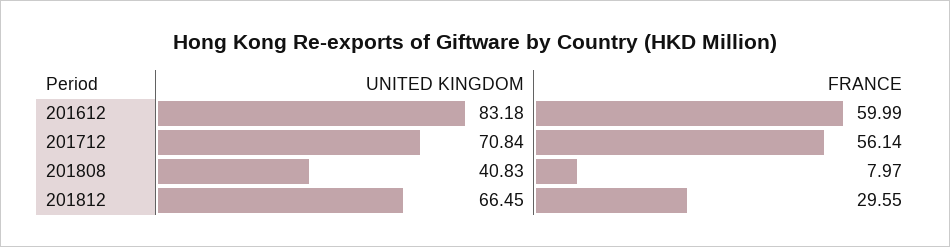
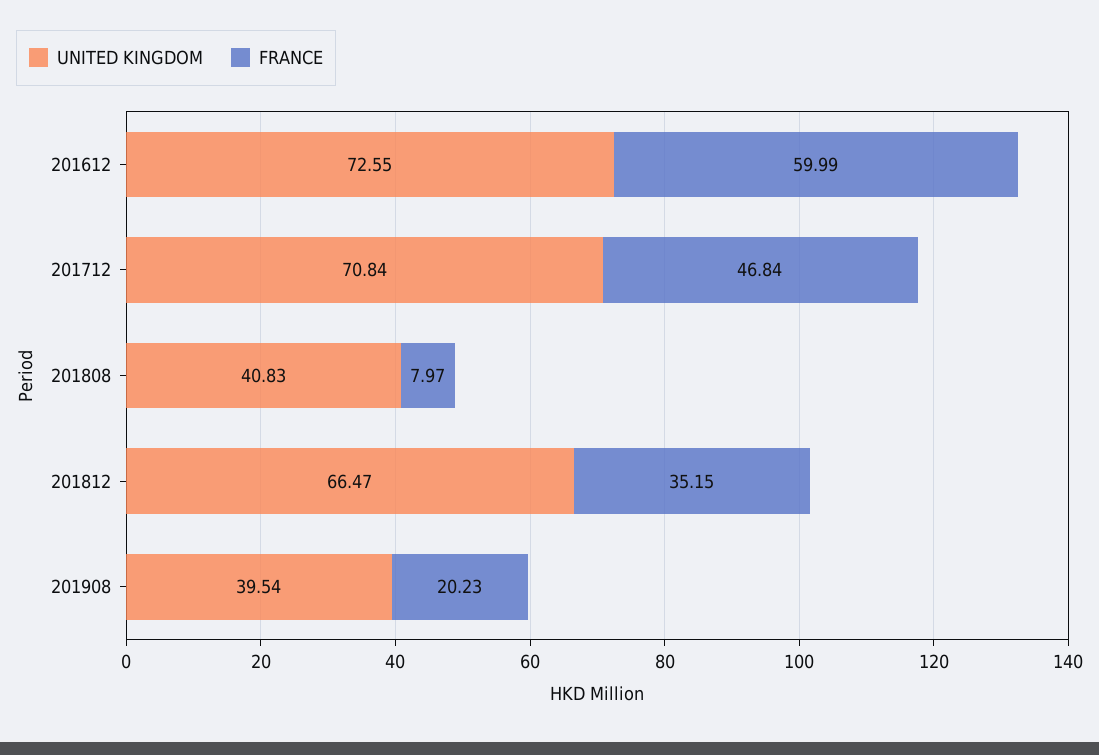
UNITED KINGDOM, 201612: 83.18 -> 72.55
FRANCE, 201712: 56.14 -> 46.84
UNITED KINGDOM, 201812: 66.45 -> 66.47
FRANCE, 201812: 29.55 -> 35.15
UNITED KINGDOM, 201908: none -> 39.54
FRANCE, 201908: none -> 20.23

